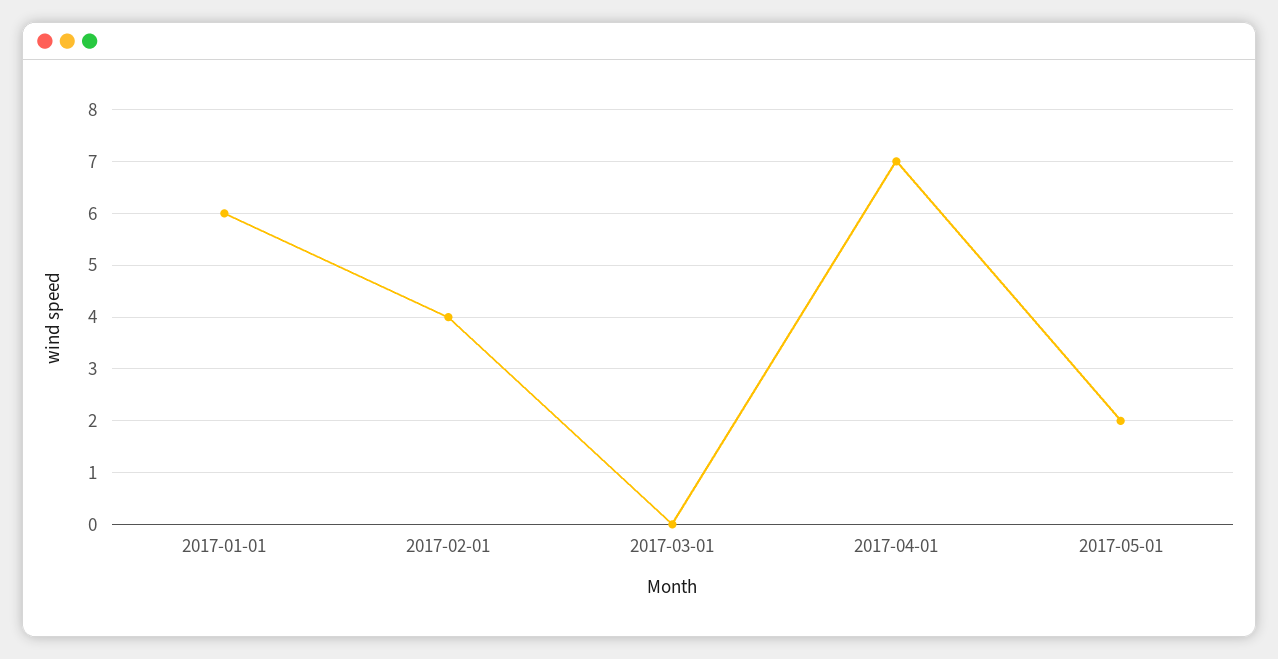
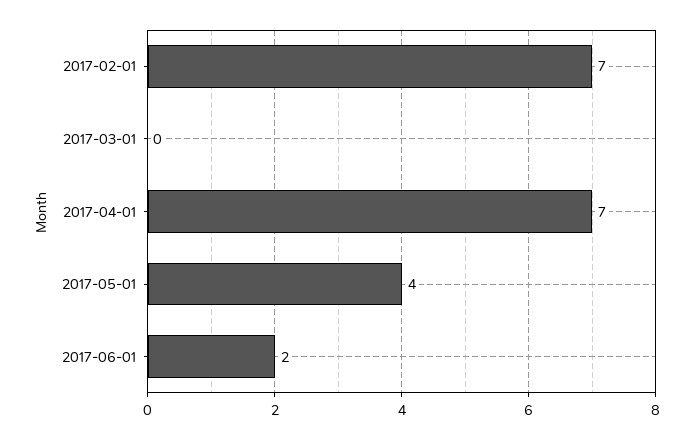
2017-01-01: 6 -> none
2017-02-01: 4 -> 7
2017-05-01: 2 -> 4
2017-06-01: none -> 2

